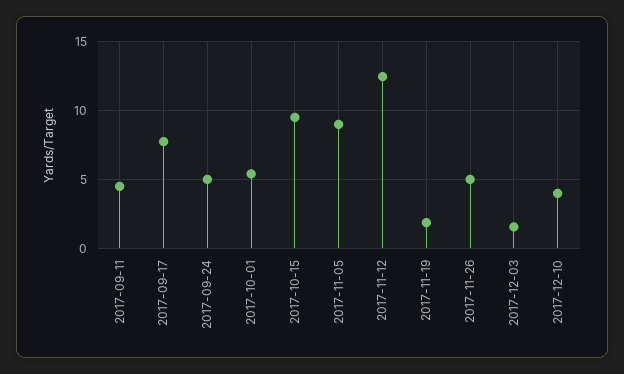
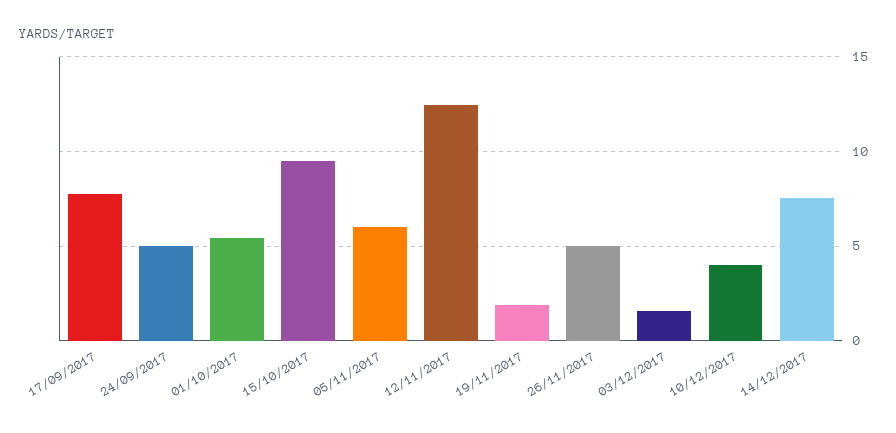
2017-09-11: 4.5 -> none
2017-11-05: 9 -> 6
14/12/2017: none -> 7.5

